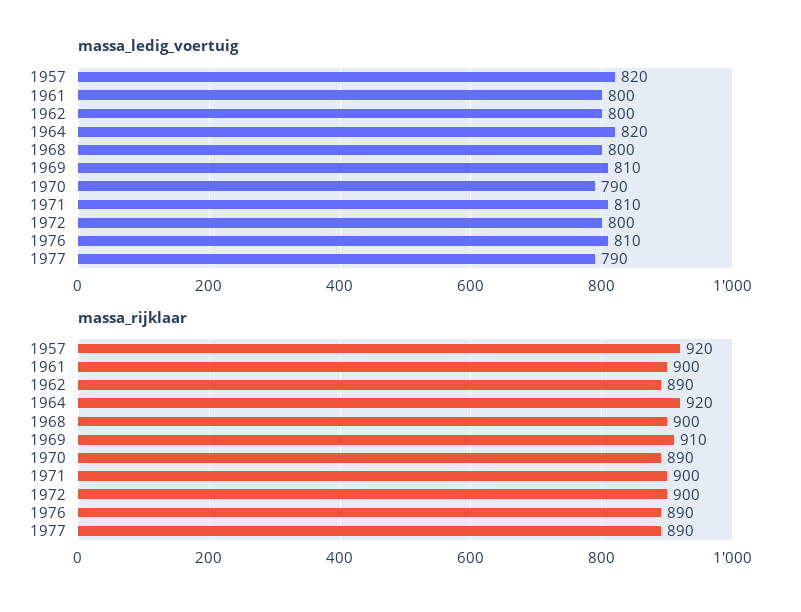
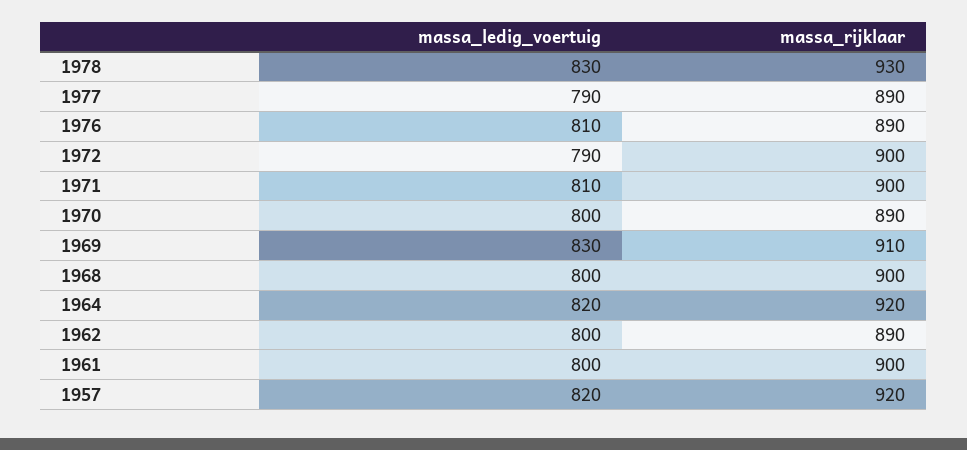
massa_ledig_voertuig, 1969: 810 -> 830
massa_ledig_voertuig, 1970: 790 -> 800
massa_ledig_voertuig, 1972: 800 -> 790
massa_ledig_voertuig, 1978: none -> 830
massa_rijklaar, 1978: none -> 930

